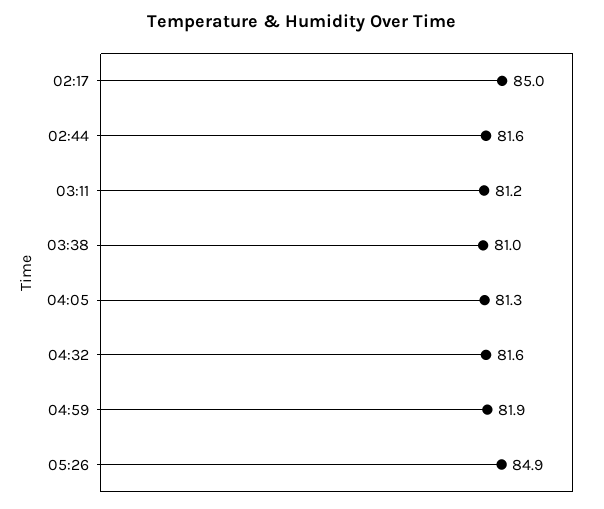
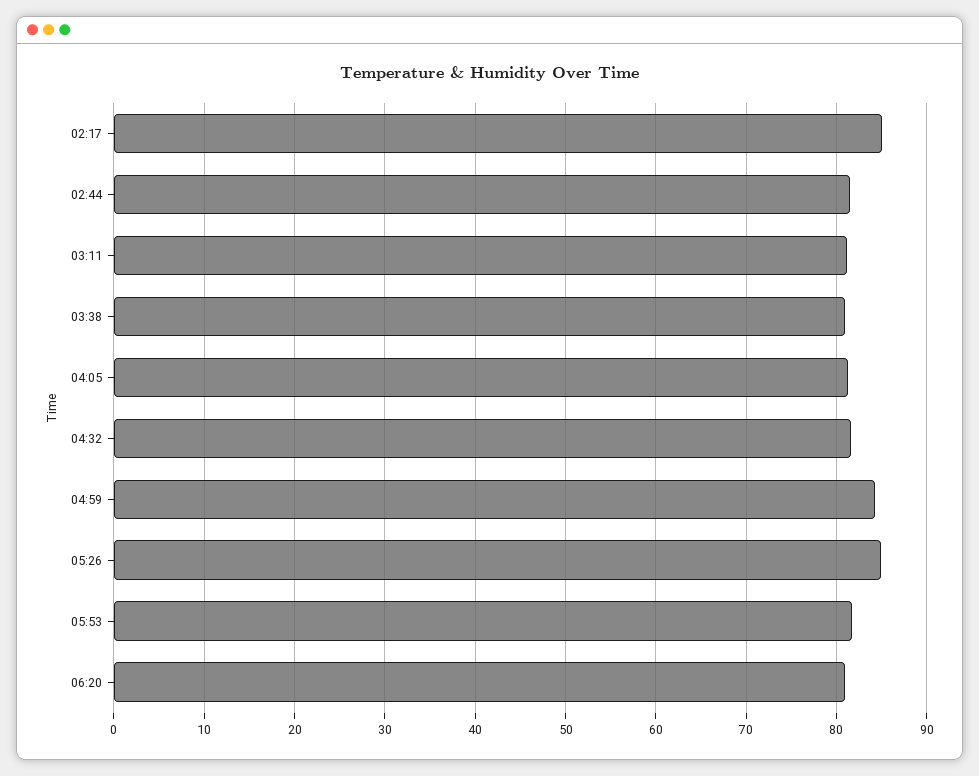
04:59: 81.9 -> 84
05:53: none -> 82
06:20: none -> 81

